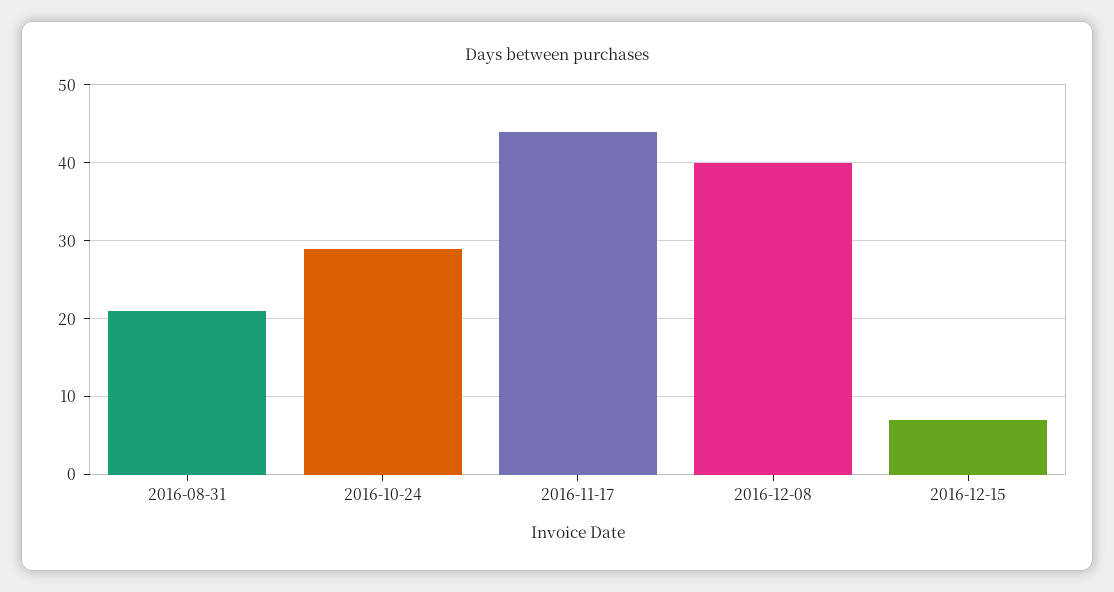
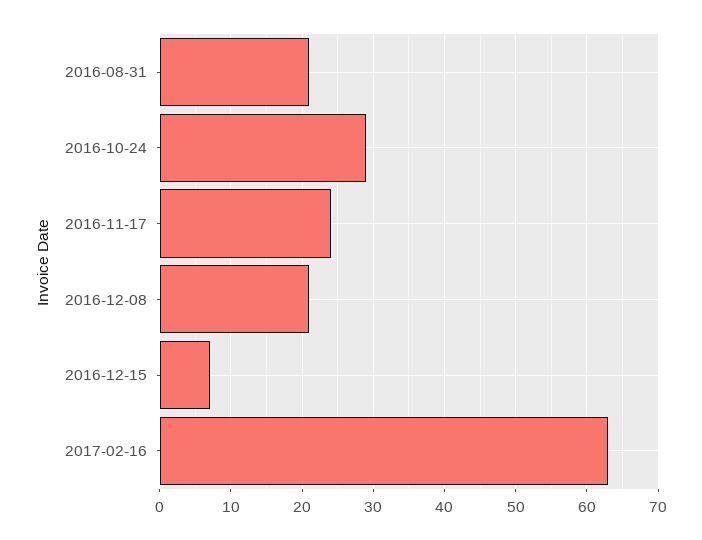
2016-11-17: 44 -> 24
2016-12-08: 40 -> 21
2017-02-16: none -> 63

